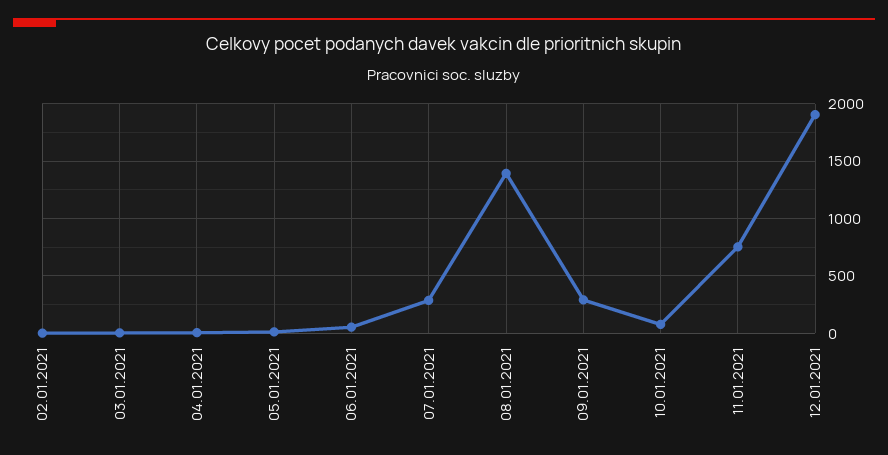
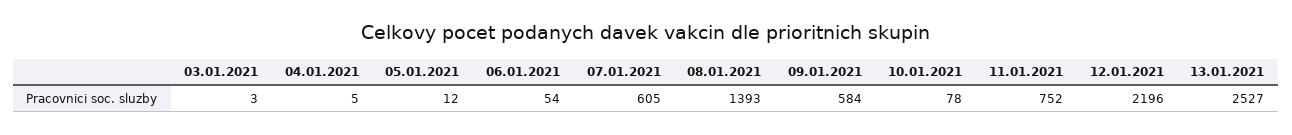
02.01.2021: 0 -> none
07.01.2021: 300 -> 605
09.01.2021: 300 -> 584
12.01.2021: 1900 -> 2196
13.01.2021: none -> 2527

